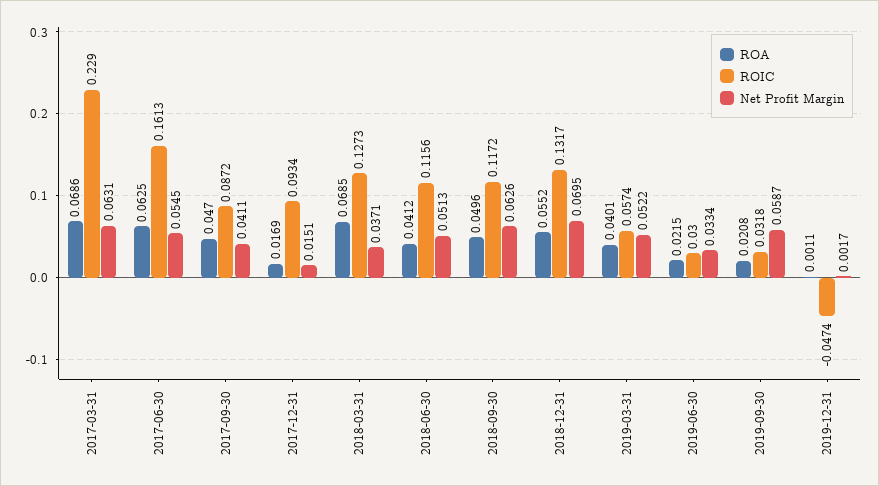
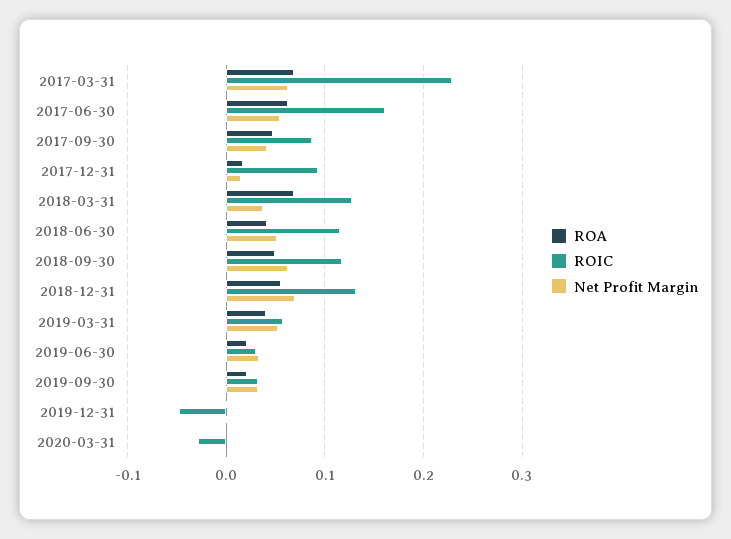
Net Profit Margin, 2019-09-30: 0.0587 -> 0.03
ROA, 2020-03-31: none -> 0
ROIC, 2020-03-31: none -> -0.03
Net Profit Margin, 2020-03-31: none -> 0

